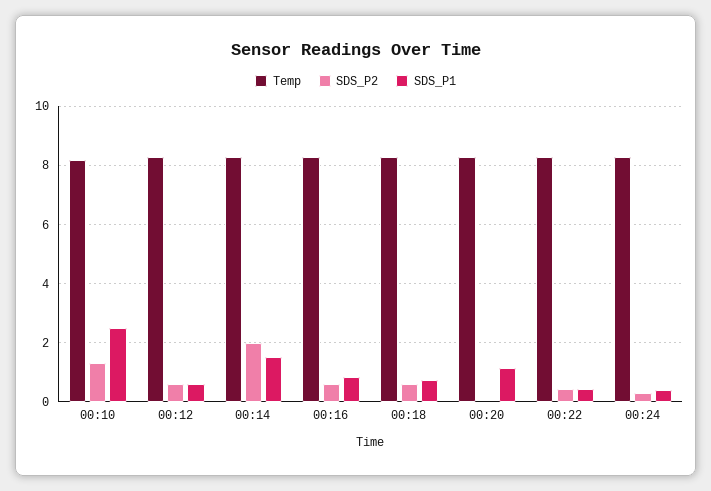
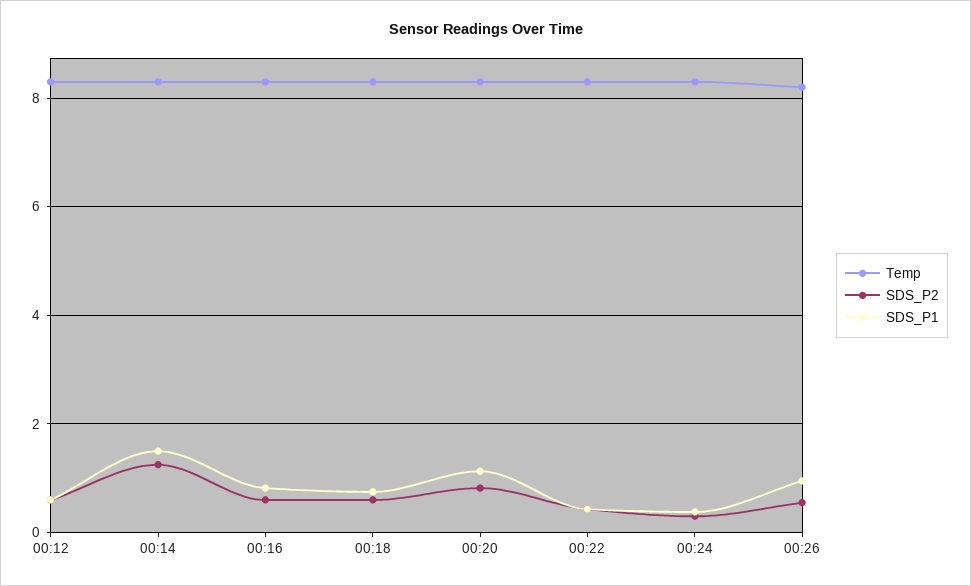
Temp, 00:10: 8.25 -> none
SDS_P2, 00:10: 1.25 -> none
SDS_P1, 00:10: 2.5 -> none
SDS_P2, 00:14: 2 -> 1.2
SDS_P2, 00:20: 0 -> 0.8
Temp, 00:26: none -> 8.2
SDS_P2, 00:26: none -> 0.6
SDS_P1, 00:26: none -> 1

